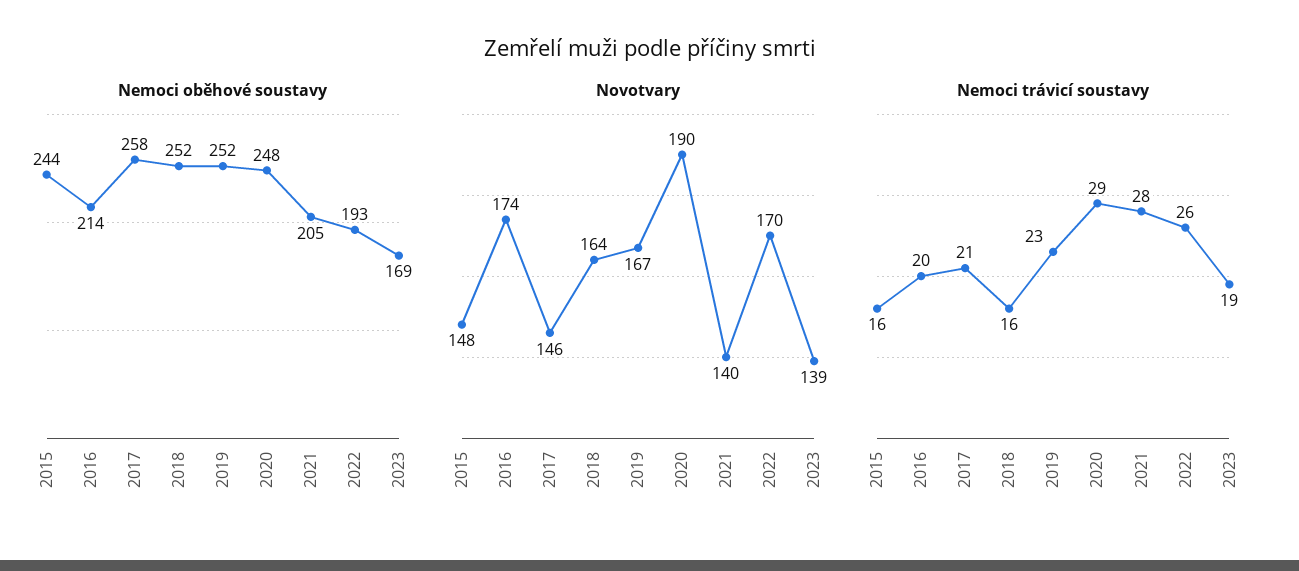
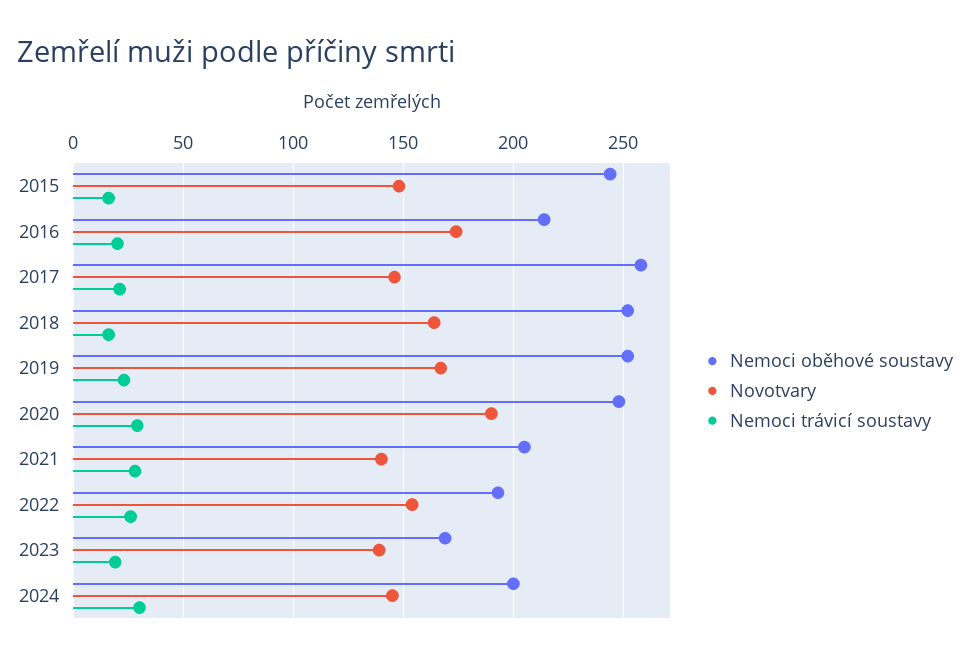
Novotvary, 2022: 170 -> 155
Nemoci oběhové soustavy, 2024: none -> 200
Novotvary, 2024: none -> 145
Nemoci trávicí soustavy, 2024: none -> 30

